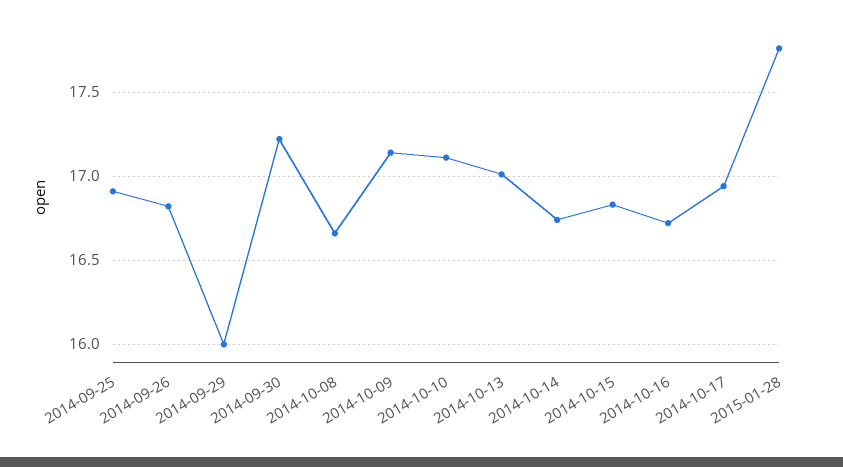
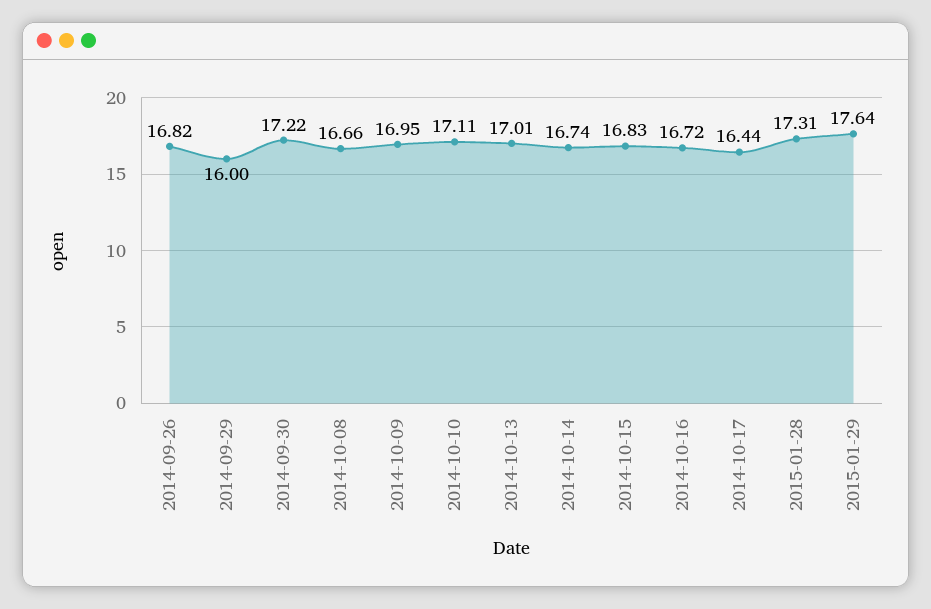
2014-09-25: 16.9 -> none
2014-10-09: 17.15 -> 16.95
2014-10-17: 16.95 -> 16.44
2015-01-28: 17.75 -> 17.31
2015-01-29: none -> 17.64

